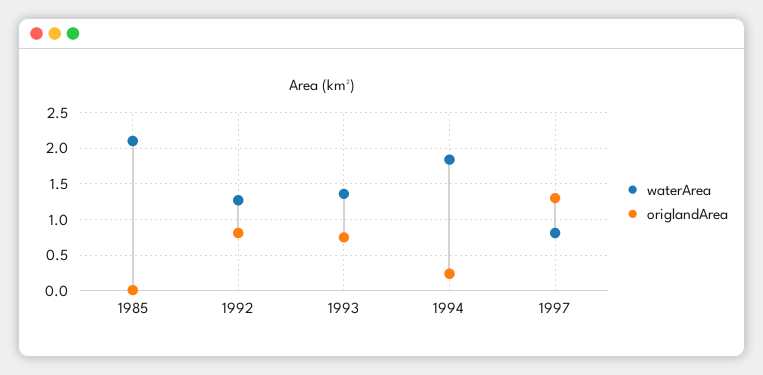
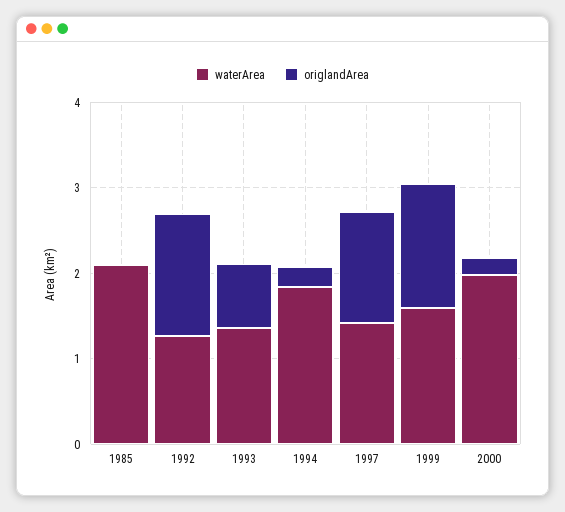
origlandArea, 1992: 0.8 -> 1.4
waterArea, 1997: 0.8 -> 1.4
waterArea, 1999: none -> 1.6
origlandArea, 1999: none -> 1.4
waterArea, 2000: none -> 2
origlandArea, 2000: none -> 0.2

